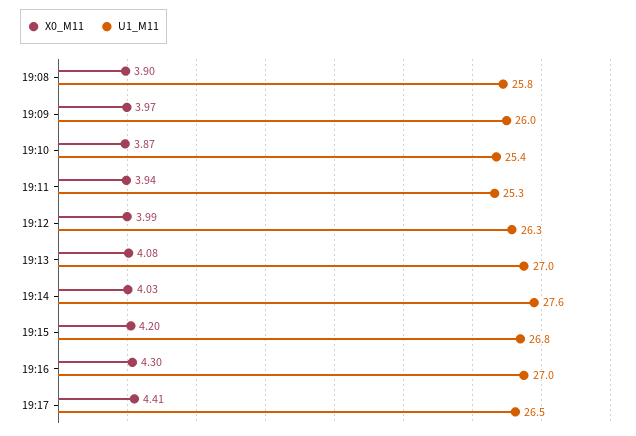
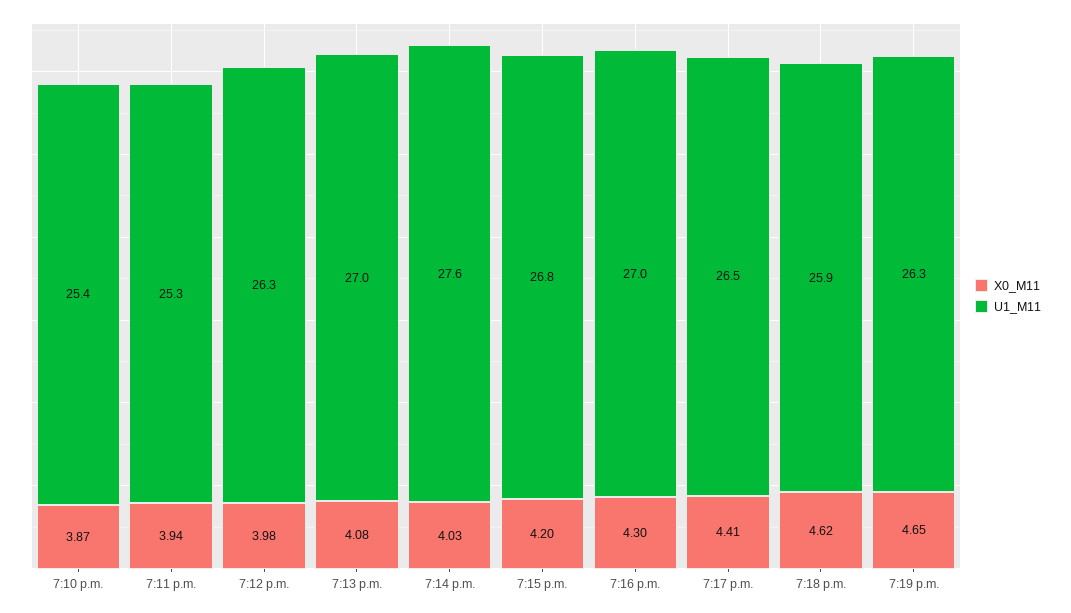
X0_M11, 19:08: 3.9 -> none
U1_M11, 19:08: 25.8 -> none
X0_M11, 19:09: 3.97 -> none
U1_M11, 19:09: 26 -> none
X0_M11, 19:12: 3.99 -> 3.98
X0_M11, 7:18 p.m.: none -> 4.62
U1_M11, 7:18 p.m.: none -> 25.9
X0_M11, 7:19 p.m.: none -> 4.65
U1_M11, 7:19 p.m.: none -> 26.3

